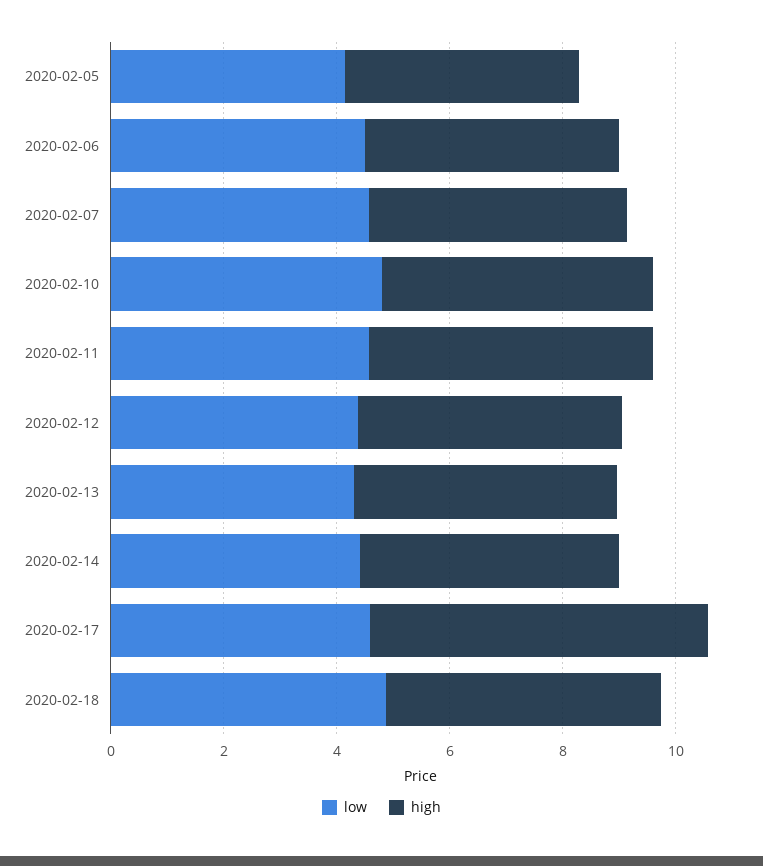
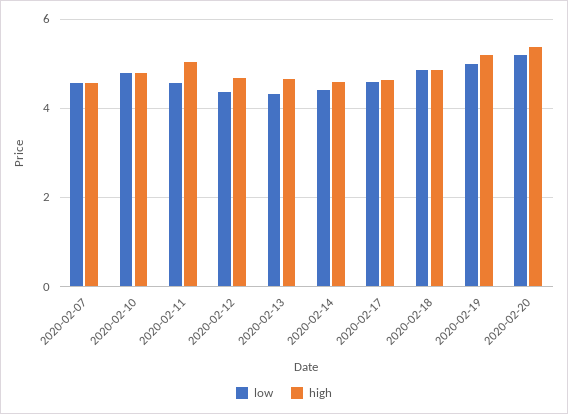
low, 2020-02-05: 4 -> none
high, 2020-02-05: 4 -> none
low, 2020-02-06: 4.5 -> none
high, 2020-02-06: 4.5 -> none
high, 2020-02-17: 6 -> 4.6
low, 2020-02-19: none -> 5
high, 2020-02-19: none -> 5.2
low, 2020-02-20: none -> 5.2
high, 2020-02-20: none -> 5.4

